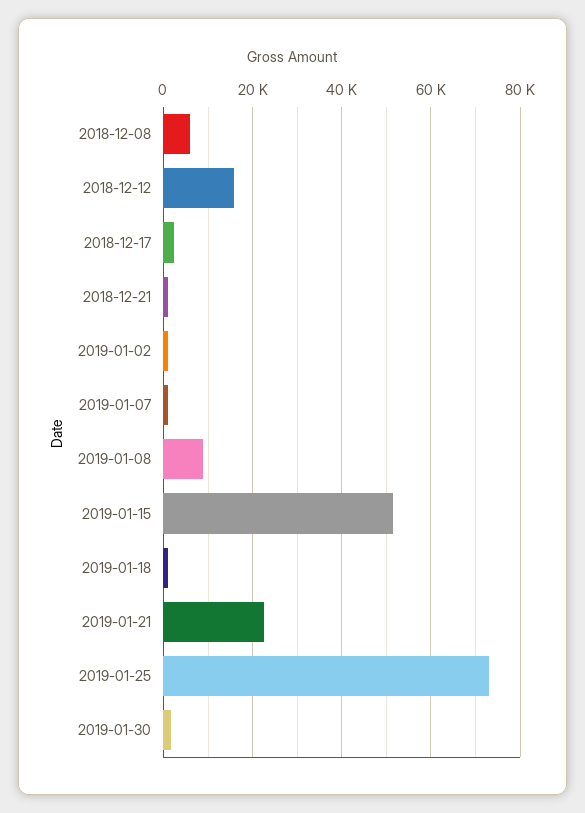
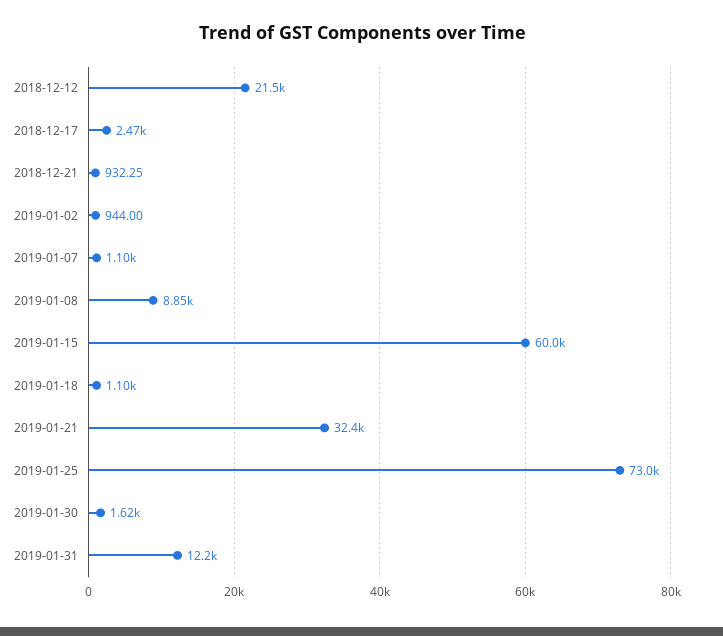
2018-12-08: 6000 -> none
2018-12-12: 16000 -> 21500
2019-01-15: 52000 -> 60000
2019-01-21: 22000 -> 32400
2019-01-31: none -> 12200

